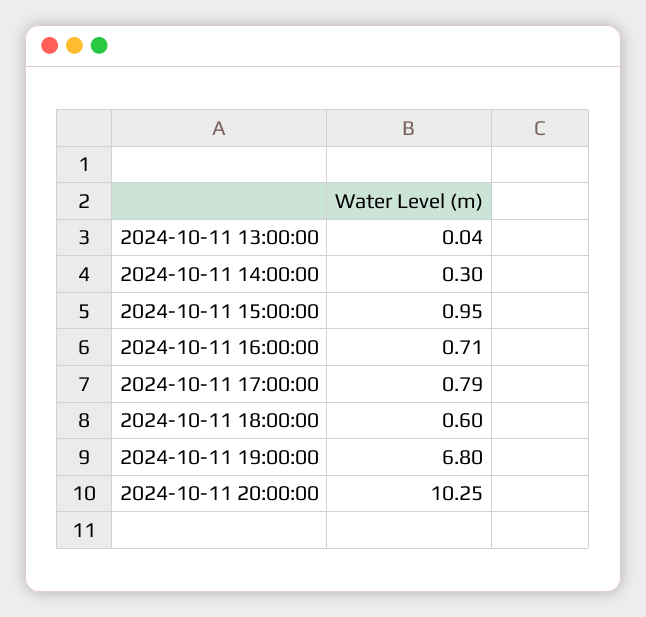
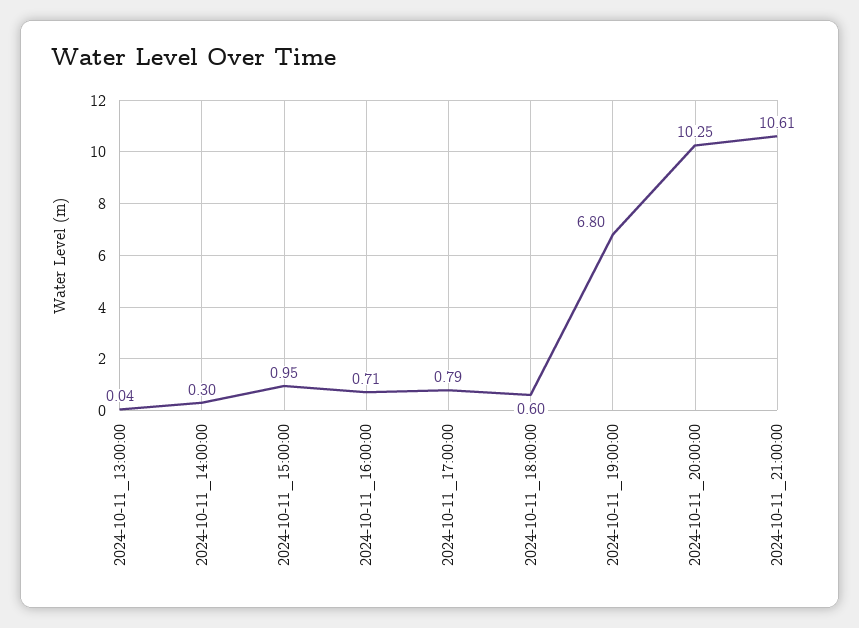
2024-10-11_21:00:00: none -> 10.61

